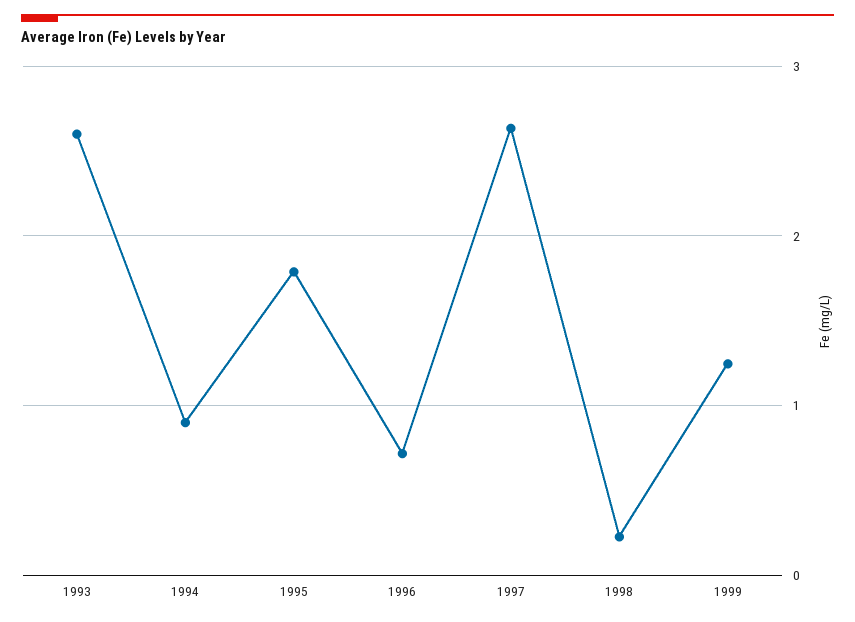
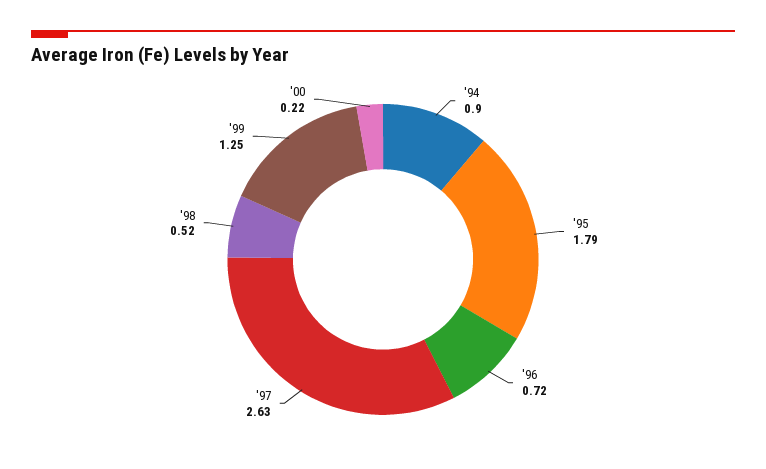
1993: 2.6 -> none
1998: 0.2 -> 0.52
'00: none -> 0.22

